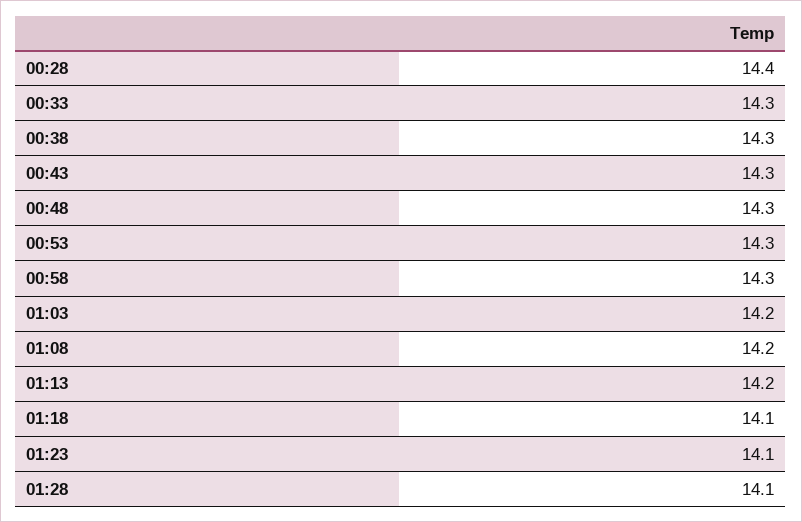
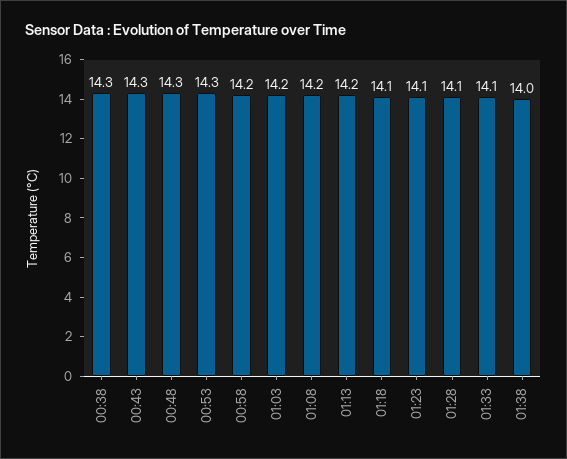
00:28: 14.4 -> none
00:33: 14.3 -> none
00:58: 14.3 -> 14.2
01:33: none -> 14.1
01:38: none -> 14

